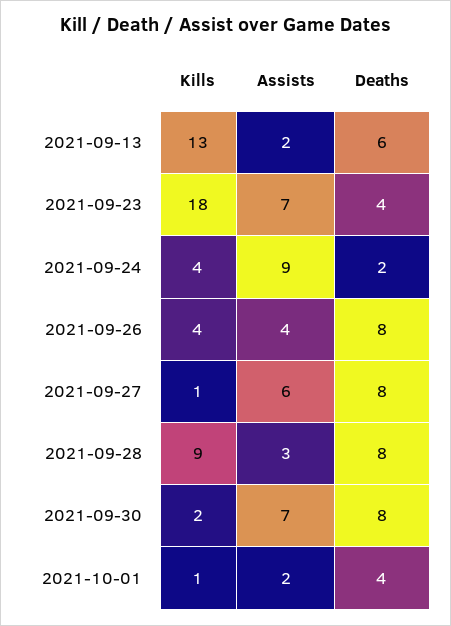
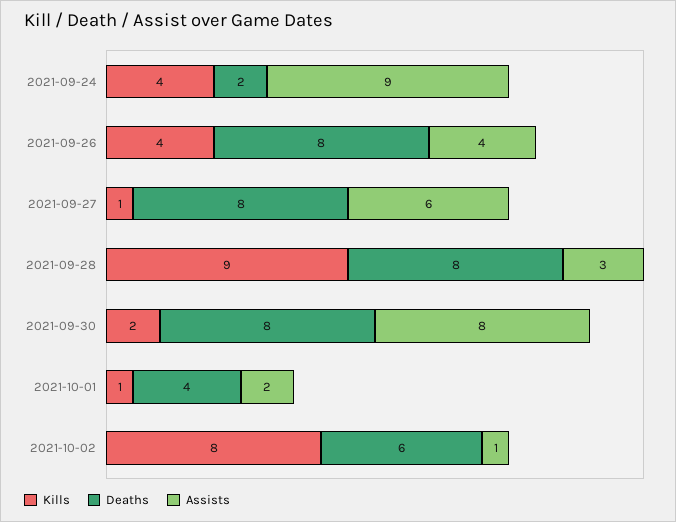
Kills, 2021-09-13: 13 -> none
Assists, 2021-09-13: 2 -> none
Deaths, 2021-09-13: 6 -> none
Kills, 2021-09-23: 18 -> none
Assists, 2021-09-23: 7 -> none
Deaths, 2021-09-23: 4 -> none
Assists, 2021-09-30: 7 -> 8
Kills, 2021-10-02: none -> 8
Deaths, 2021-10-02: none -> 6
Assists, 2021-10-02: none -> 1

